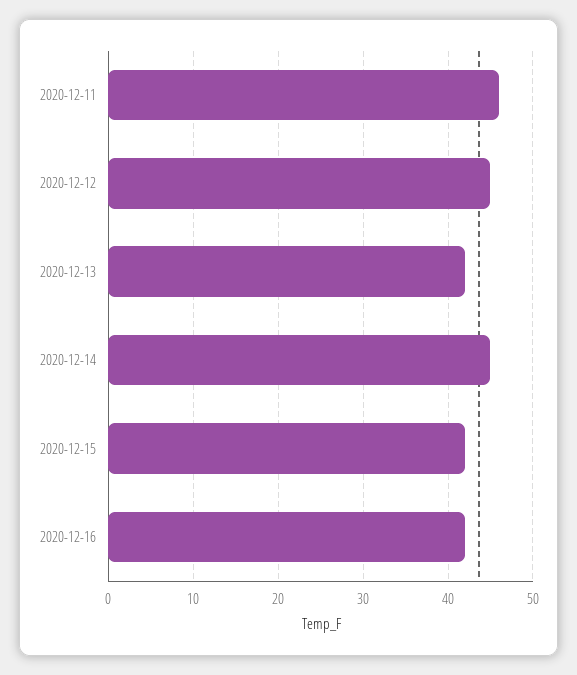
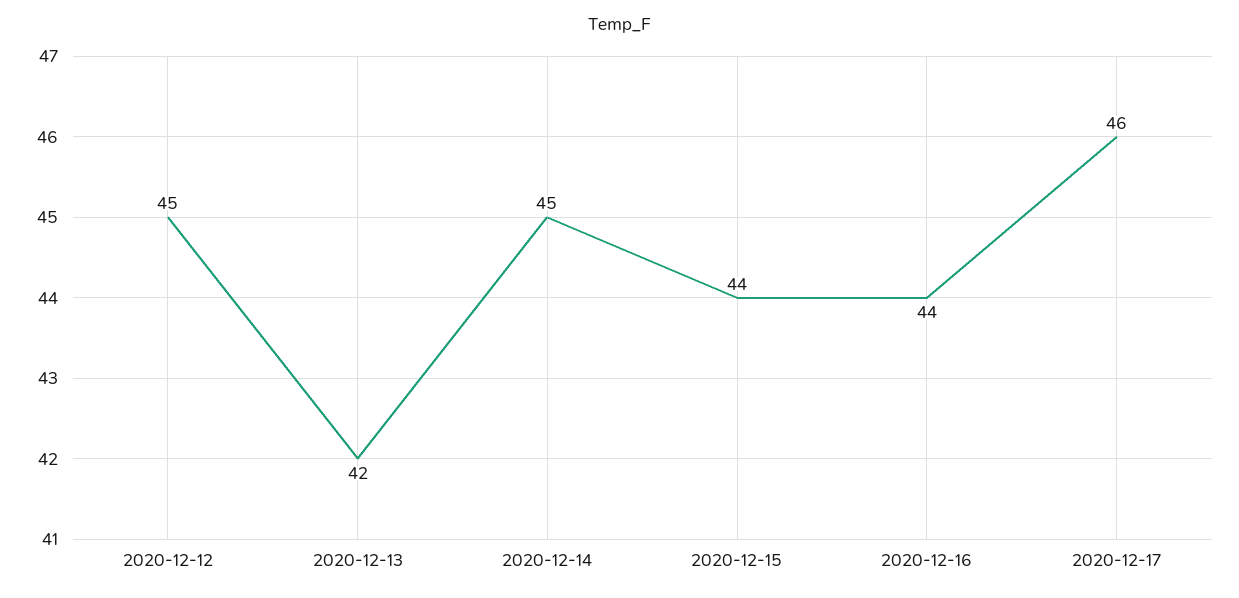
2020-12-11: 46 -> none
2020-12-15: 42 -> 44
2020-12-16: 42 -> 44
2020-12-17: none -> 46

